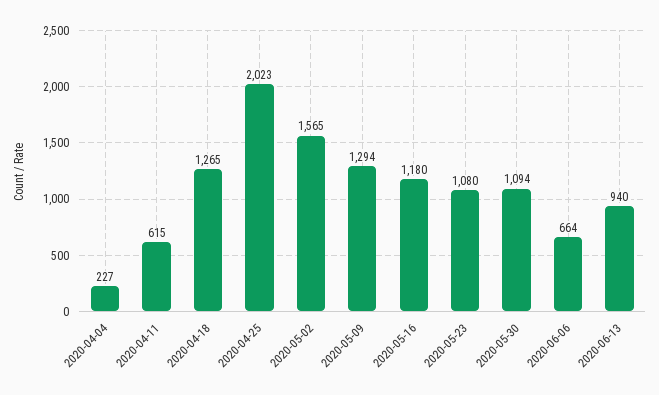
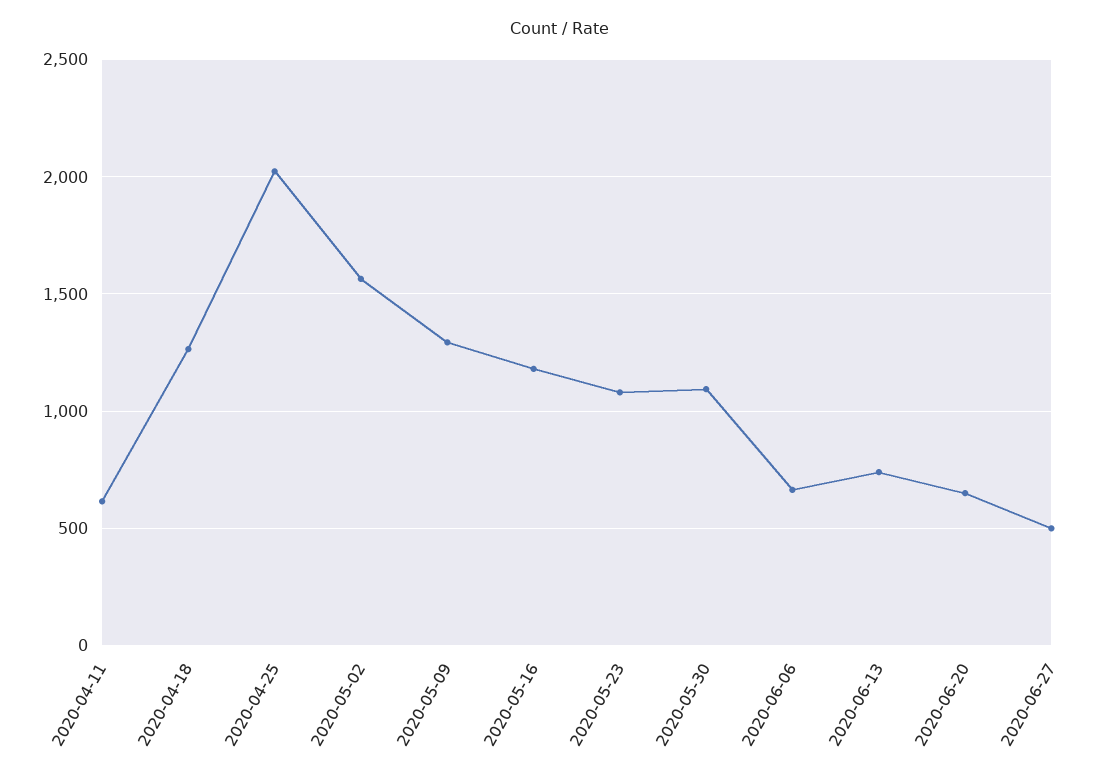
2020-04-04: 227 -> none
2020-06-13: 940 -> 750
2020-06-20: none -> 650
2020-06-27: none -> 500

